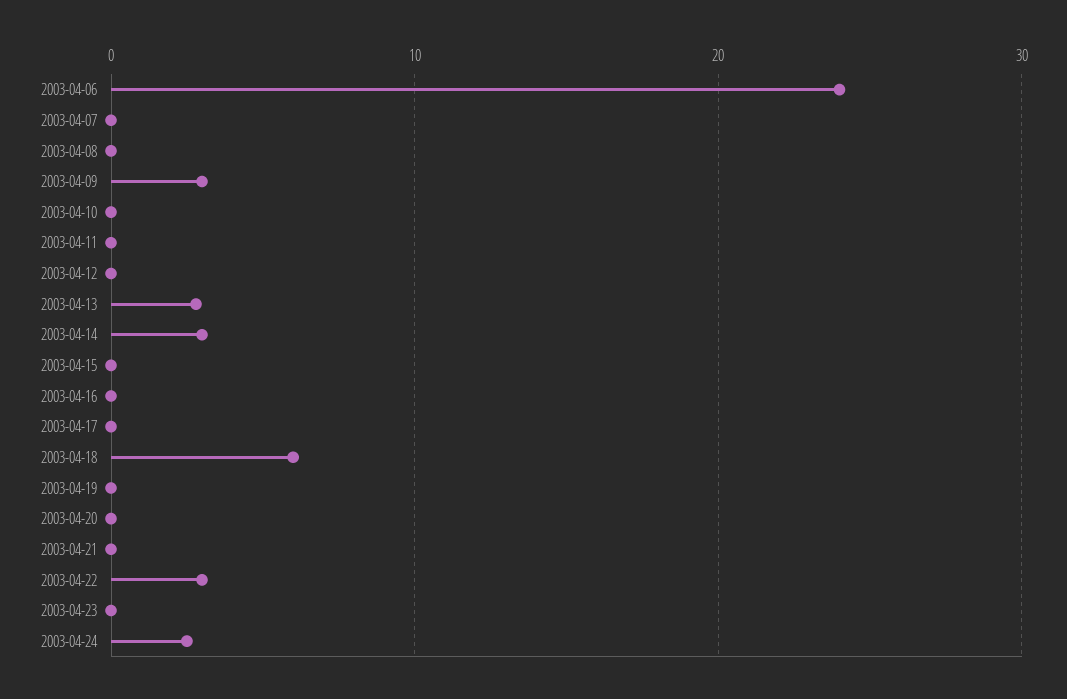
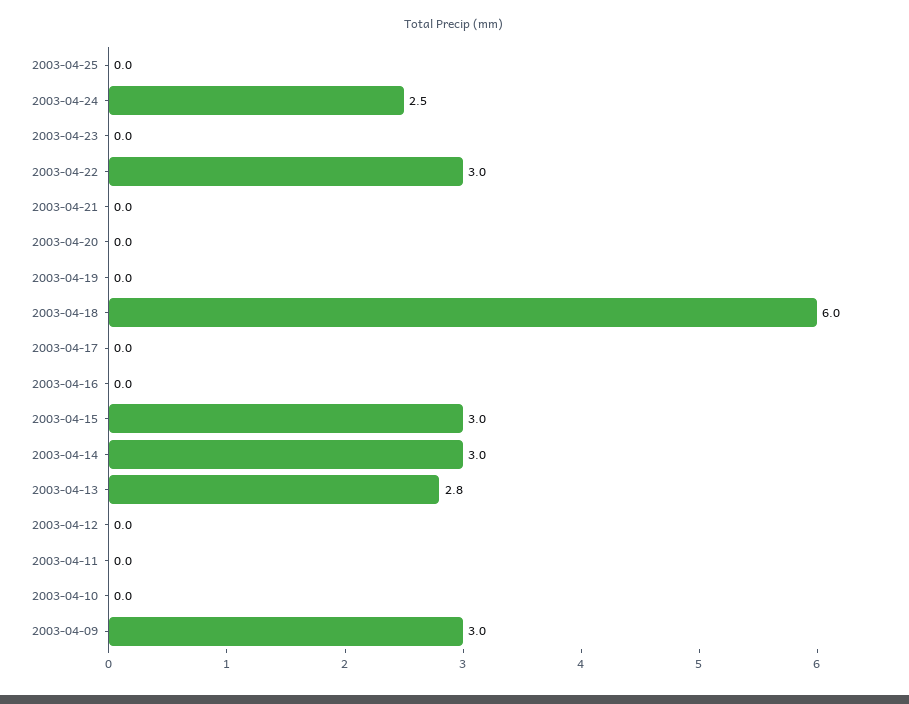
2003-04-06: 24 -> none
2003-04-07: 0 -> none
2003-04-08: 0 -> none
2003-04-15: 0 -> 3
2003-04-25: none -> 0

